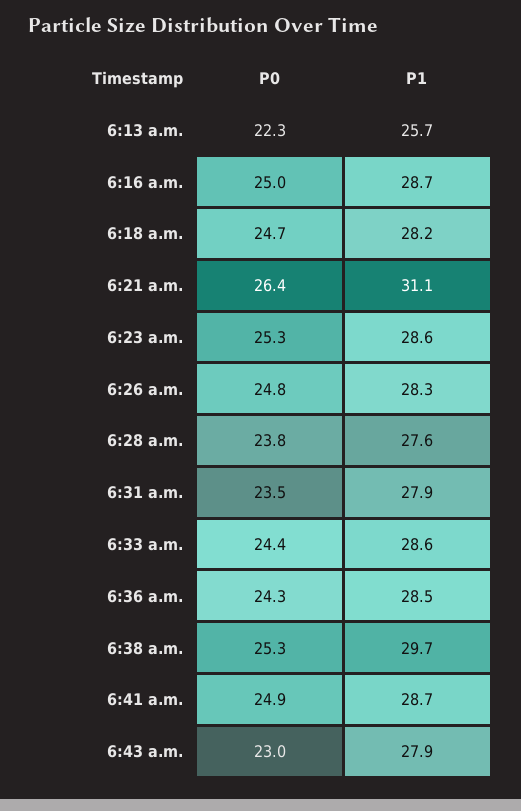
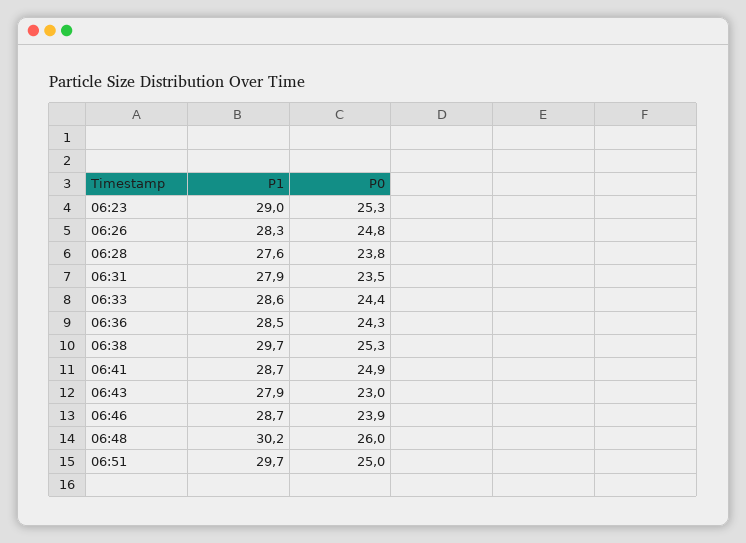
P0, 6:13 a.m.: 22.3 -> none
P1, 6:13 a.m.: 25.7 -> none
P0, 6:16 a.m.: 25 -> none
P1, 6:16 a.m.: 28.7 -> none
P0, 6:18 a.m.: 24.7 -> none
P1, 6:18 a.m.: 28.2 -> none
P0, 6:21 a.m.: 26.4 -> none
P1, 6:21 a.m.: 31.1 -> none
P1, 6:23 a.m.: 28.6 -> 29
P1, 06:46: none -> 28.7
P0, 06:46: none -> 23.9
P1, 06:48: none -> 30.2
P0, 06:48: none -> 26
P1, 06:51: none -> 29.7
P0, 06:51: none -> 25

